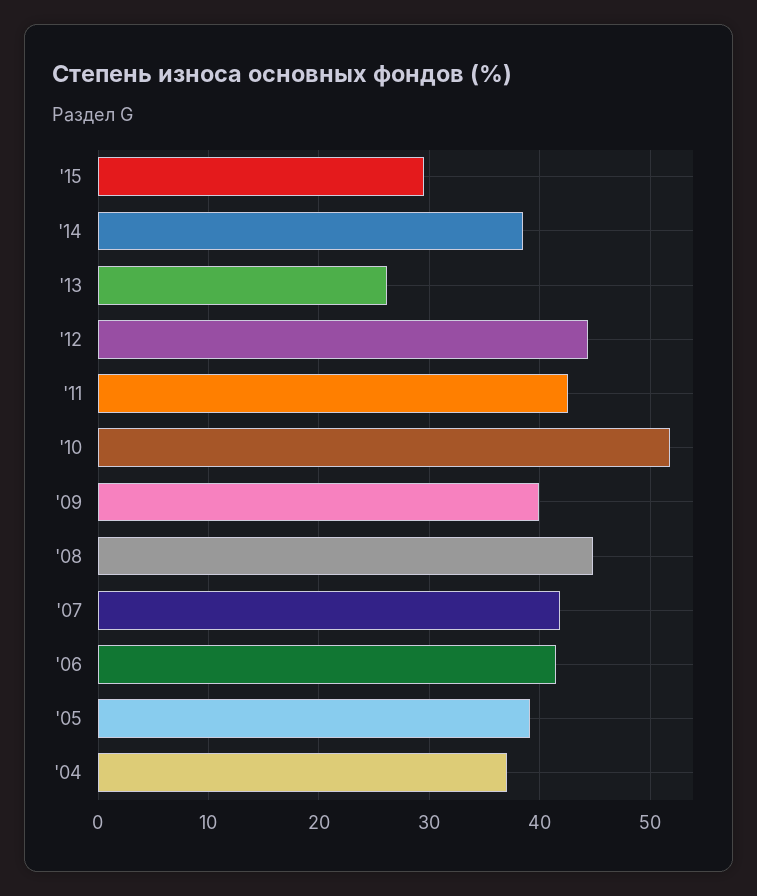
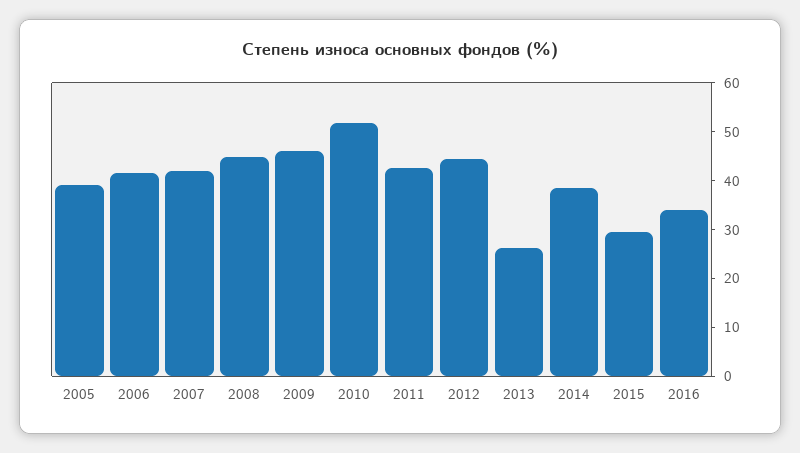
'09: 40 -> 46
'04: 37 -> none
2016: none -> 34

